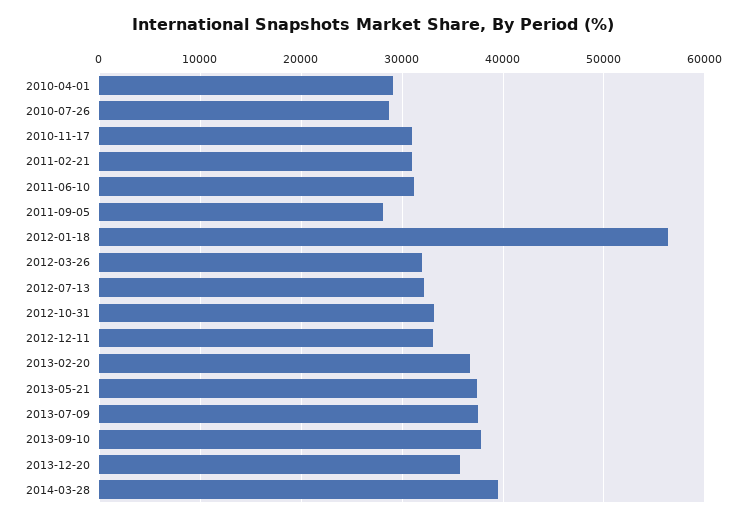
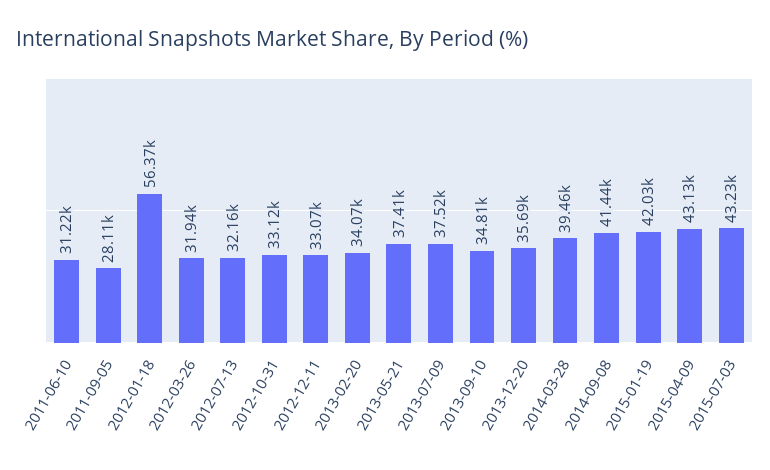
2010-04-01: 29000 -> none
2010-07-26: 29000 -> none
2010-11-17: 31000 -> none
2011-02-21: 31000 -> none
2013-02-20: 37000 -> 34070
2013-09-10: 38000 -> 34810
2014-09-08: none -> 41440
2015-01-19: none -> 42030
2015-04-09: none -> 43130
2015-07-03: none -> 43230

